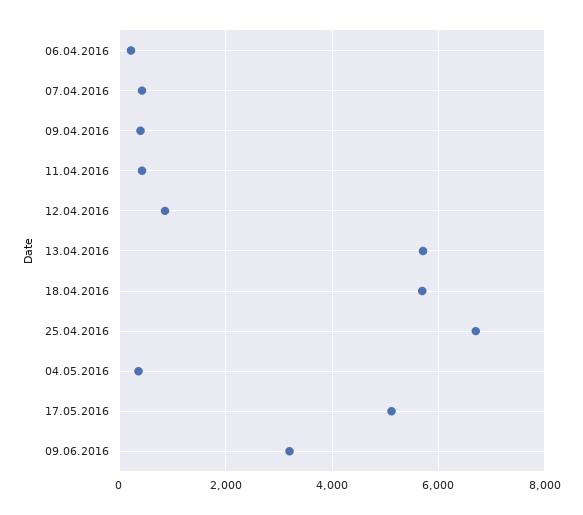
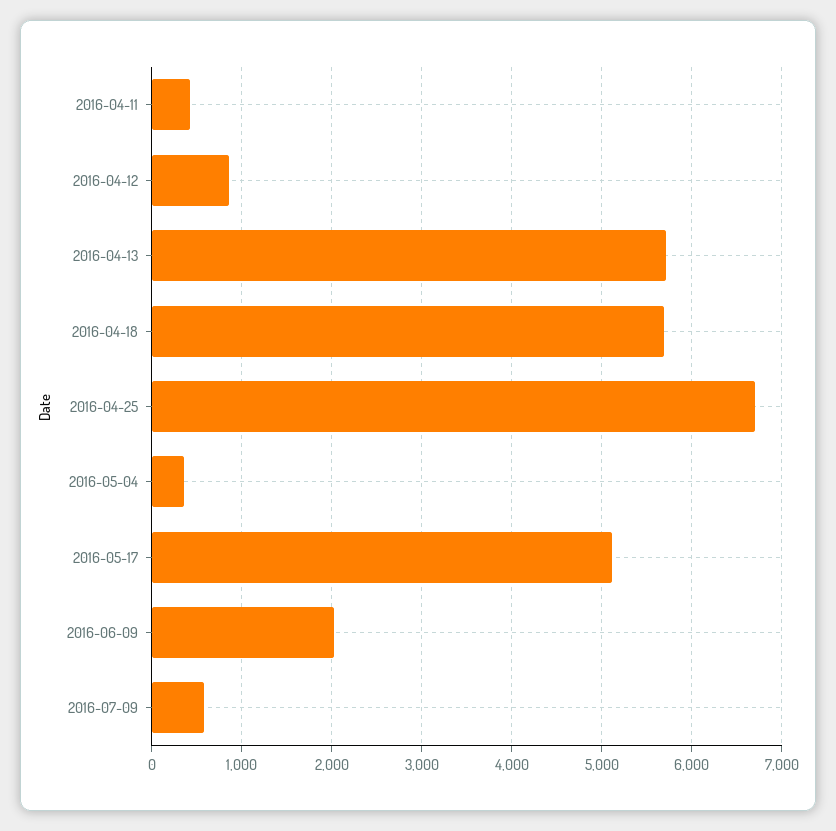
06.04.2016: 200 -> none
07.04.2016: 400 -> none
09.04.2016: 400 -> none
09.06.2016: 3200 -> 2000
2016-07-09: none -> 600

